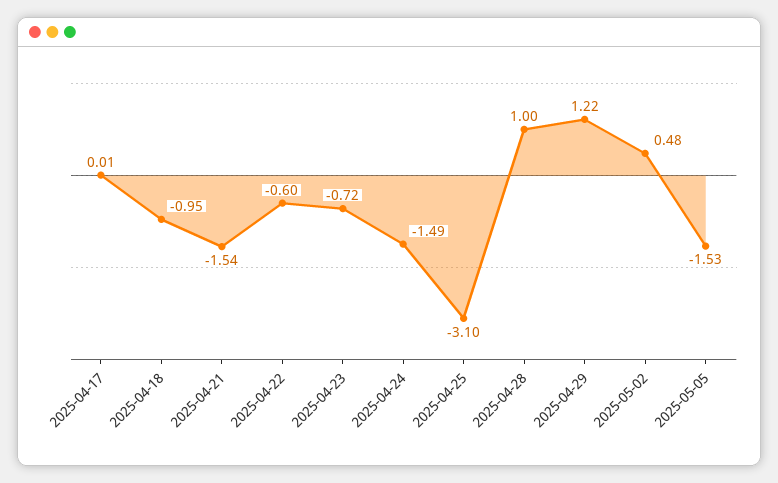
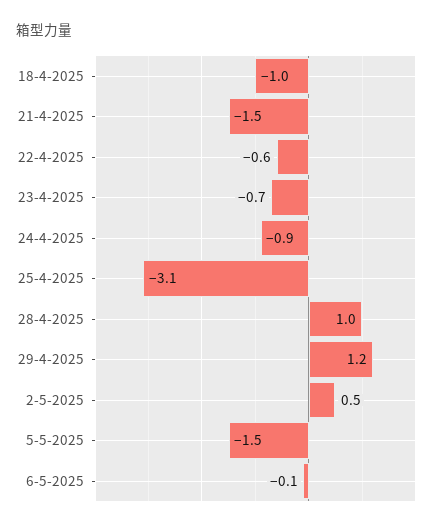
2025-04-17: 0.01 -> none
2025-04-24: -1.49 -> -0.9
6-5-2025: none -> -0.1

